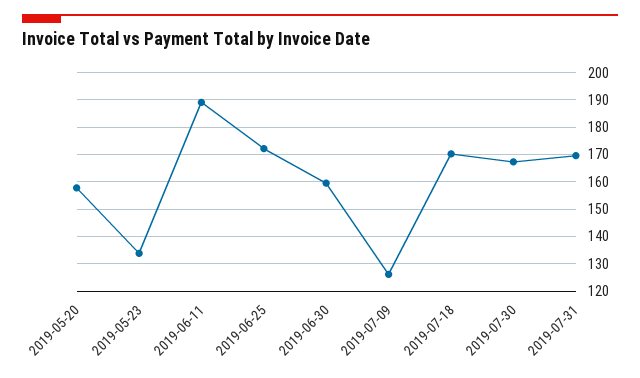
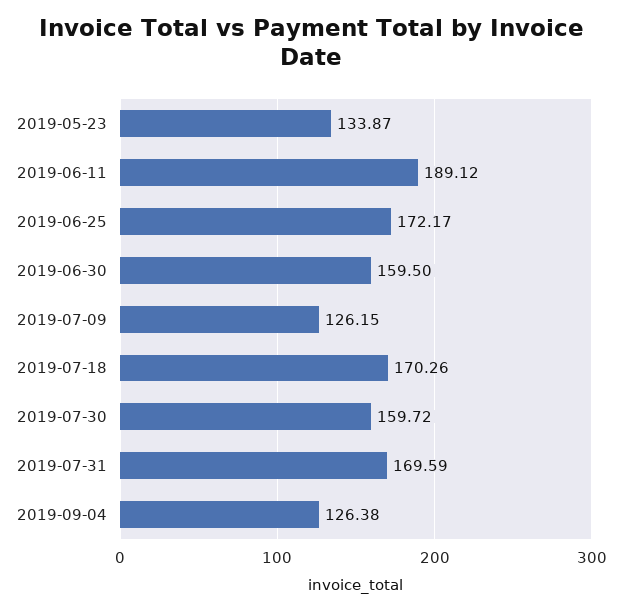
2019-05-20: 157.5 -> none
2019-07-30: 167.5 -> 159.72
2019-09-04: none -> 126.38

